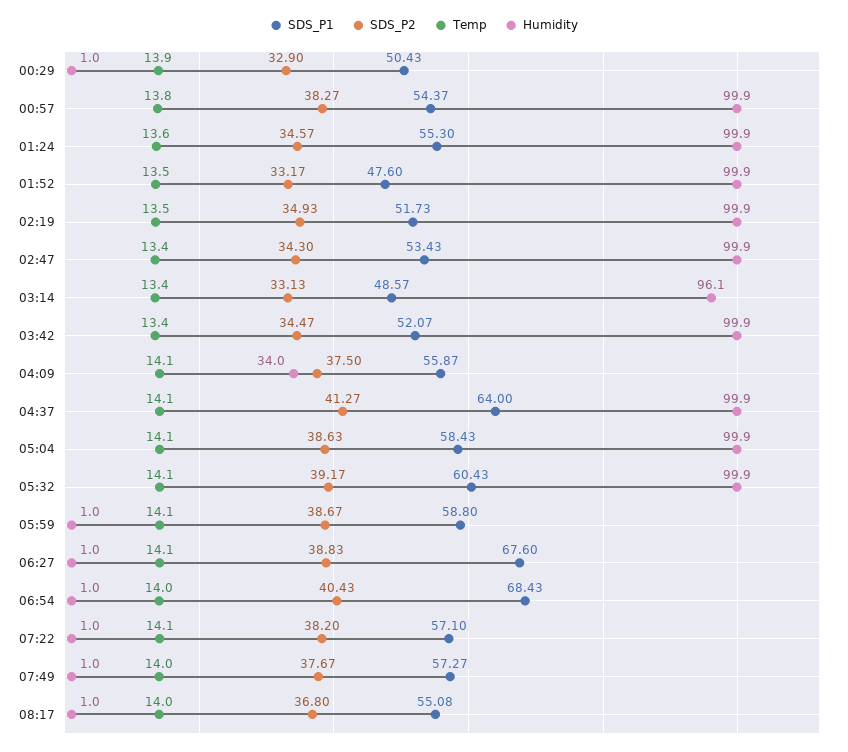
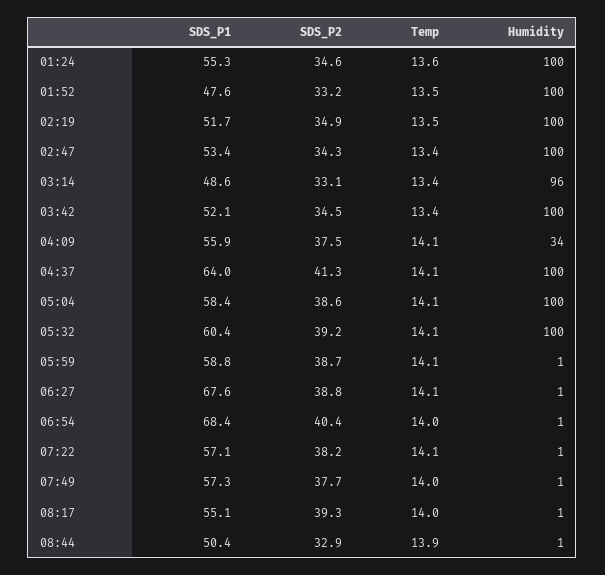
SDS_P1, 00:29: 50.43 -> none
SDS_P2, 00:29: 32.9 -> none
Temp, 00:29: 13.9 -> none
Humidity, 00:29: 1 -> none
SDS_P1, 00:57: 54.37 -> none
SDS_P2, 00:57: 38.27 -> none
Temp, 00:57: 13.8 -> none
Humidity, 00:57: 99.9 -> none
SDS_P2, 08:17: 36.8 -> 39.3
SDS_P1, 08:44: none -> 50.4
SDS_P2, 08:44: none -> 32.9
Temp, 08:44: none -> 13.9
Humidity, 08:44: none -> 1

